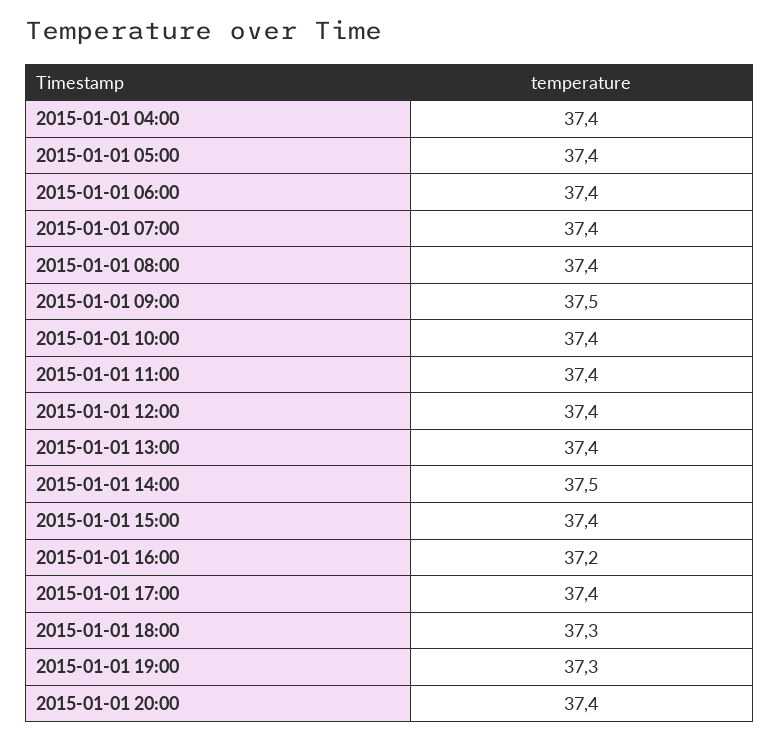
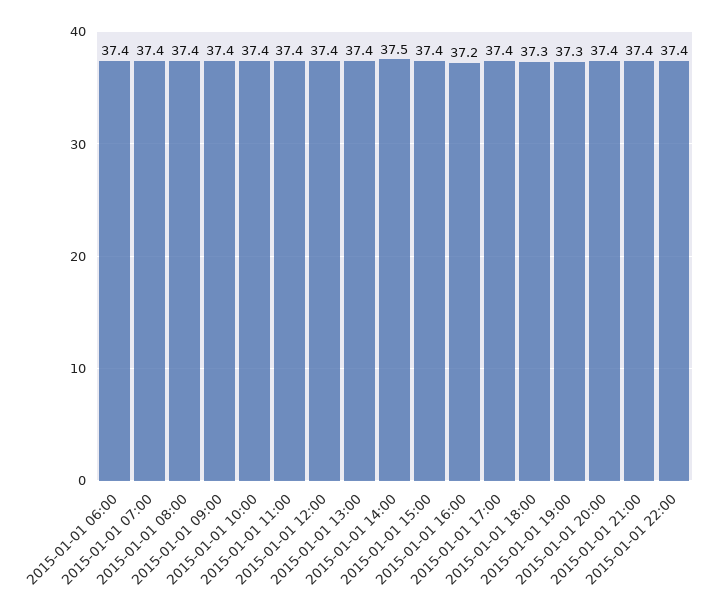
2015-01-01 04:00: 37.4 -> none
2015-01-01 05:00: 37.4 -> none
2015-01-01 09:00: 37.5 -> 37.4
2015-01-01 21:00: none -> 37.4
2015-01-01 22:00: none -> 37.4

